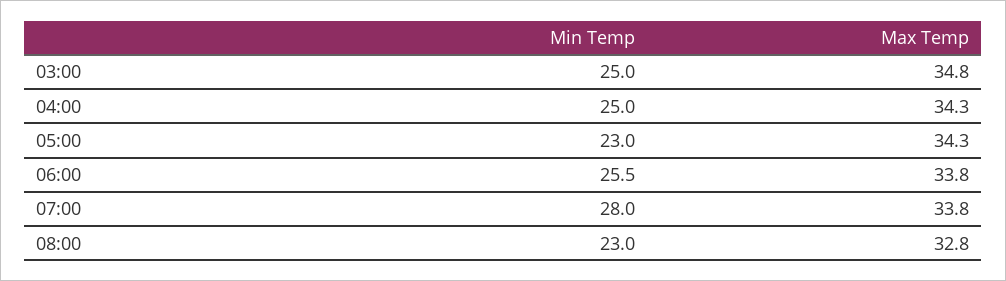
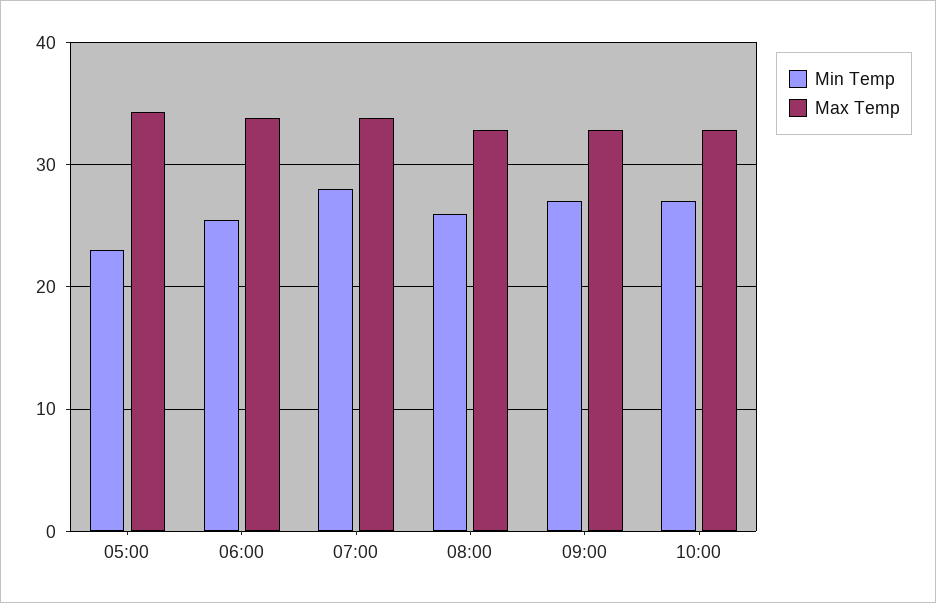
Min Temp, 03:00: 25 -> none
Max Temp, 03:00: 34.8 -> none
Min Temp, 04:00: 25 -> none
Max Temp, 04:00: 34.3 -> none
Min Temp, 08:00: 23 -> 26
Min Temp, 09:00: none -> 27
Max Temp, 09:00: none -> 33
Min Temp, 10:00: none -> 27
Max Temp, 10:00: none -> 33

